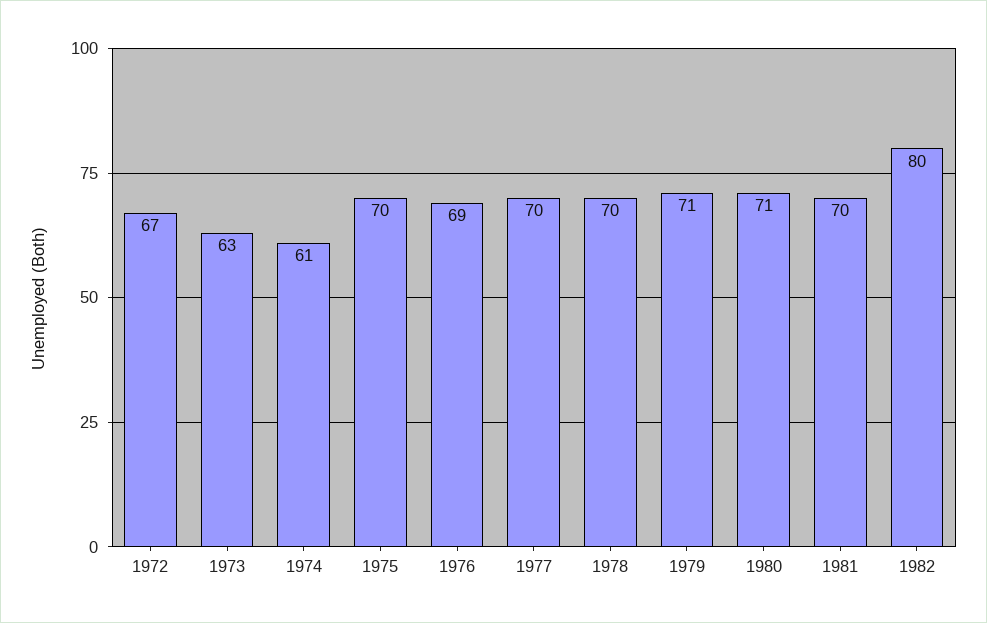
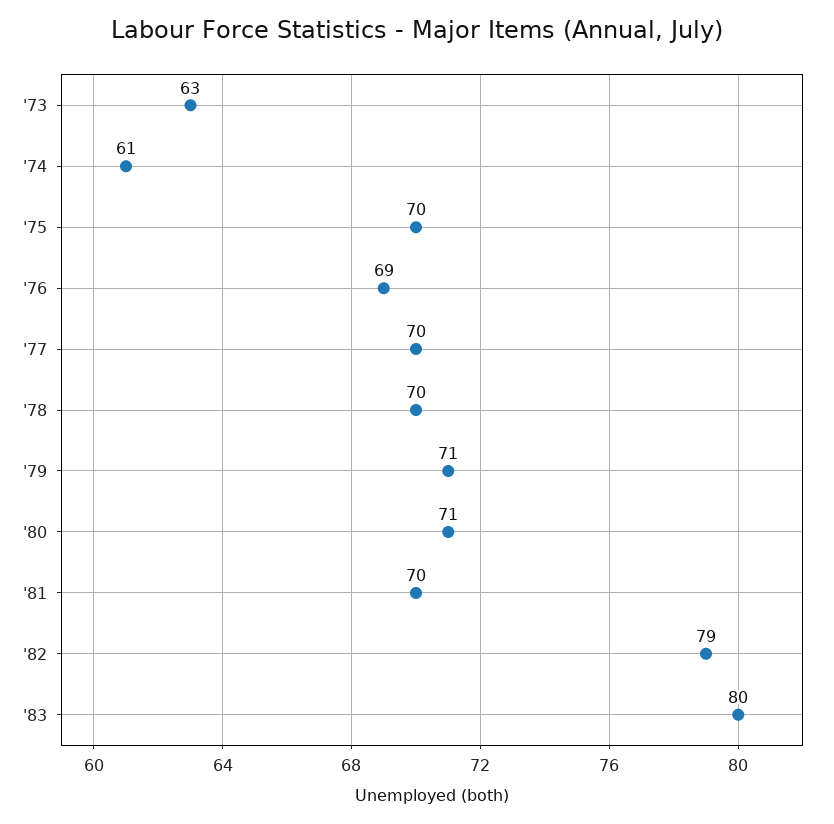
1972: 67 -> none
1982: 80 -> 79
'83: none -> 80

